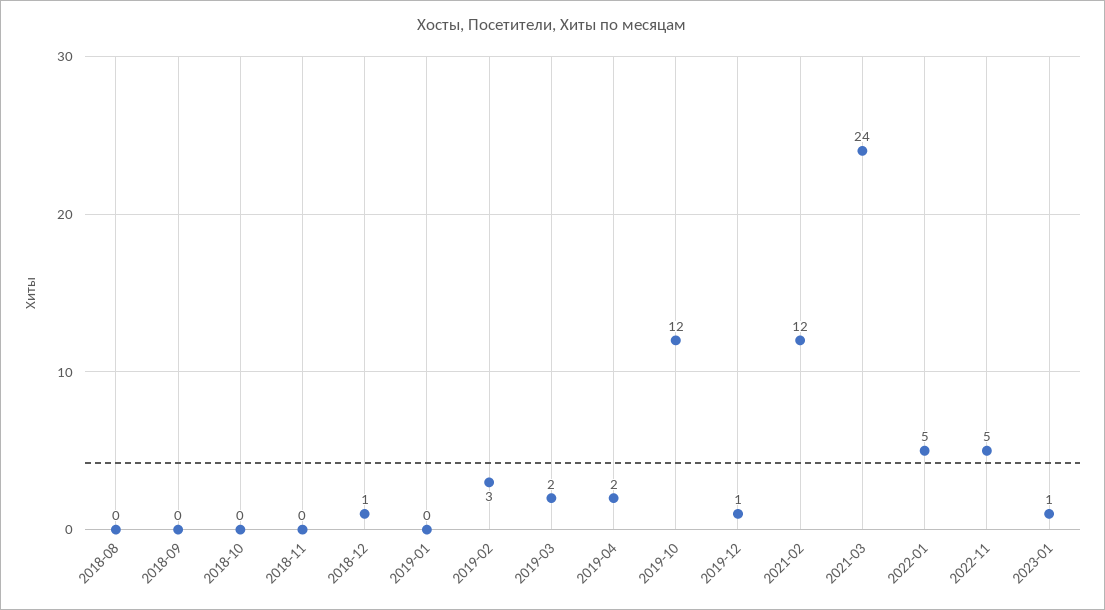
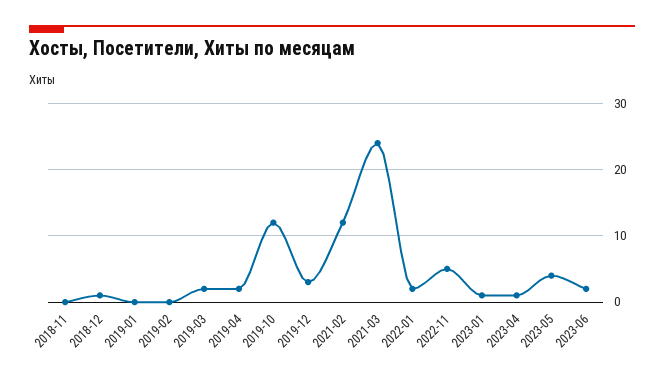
2018-08: 0 -> none
2018-09: 0 -> none
2018-10: 0 -> none
2019-02: 3 -> 0
2019-12: 1 -> 3
2022-01: 5 -> 2
2023-04: none -> 1
2023-05: none -> 4
2023-06: none -> 2

